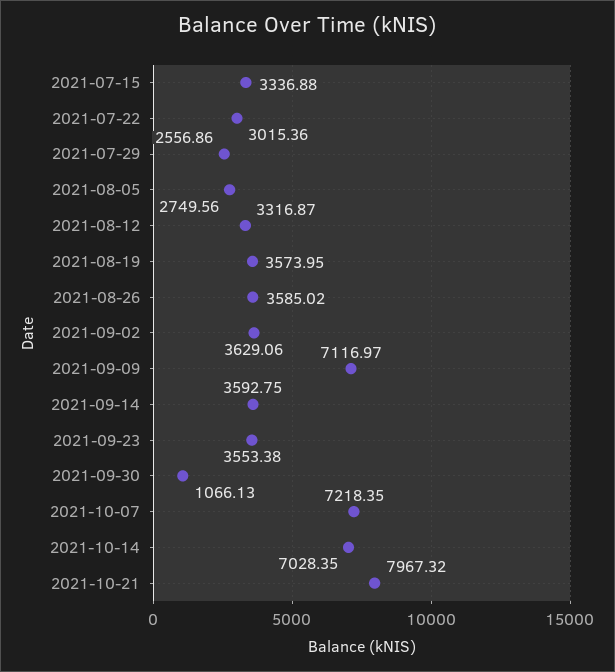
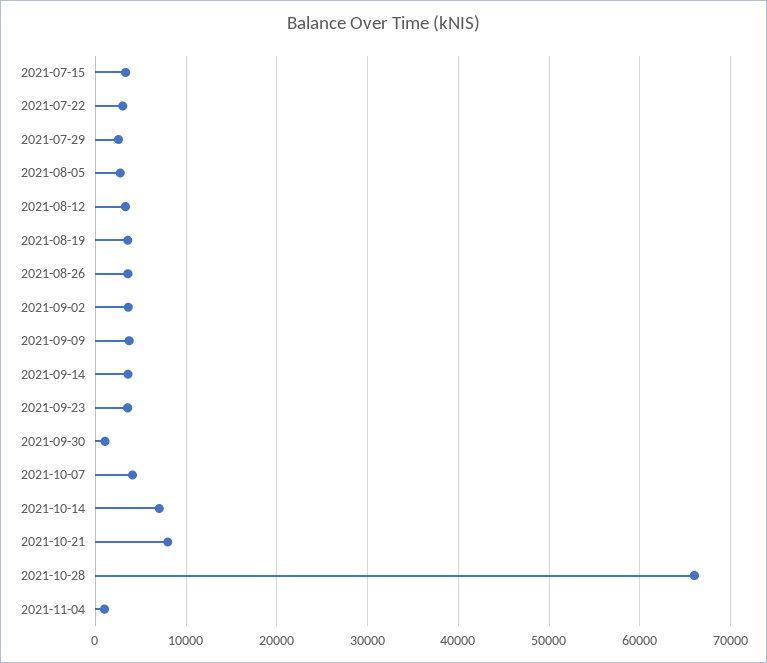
2021-09-09: 7116.97 -> 4000
2021-10-07: 7218.35 -> 4000
2021-10-28: none -> 66000
2021-11-04: none -> 1000

